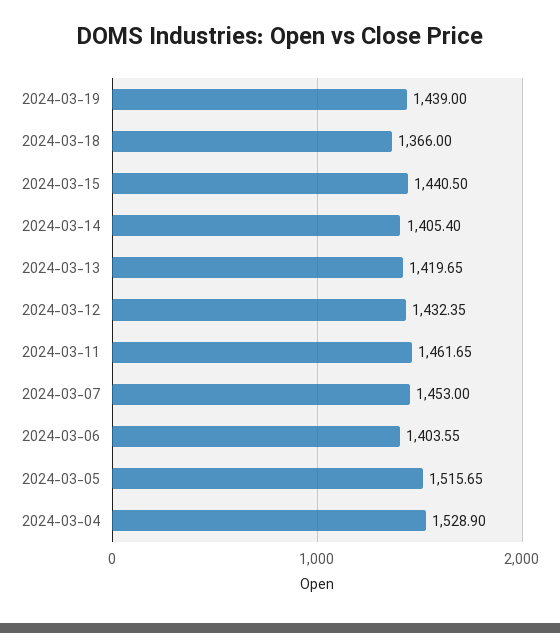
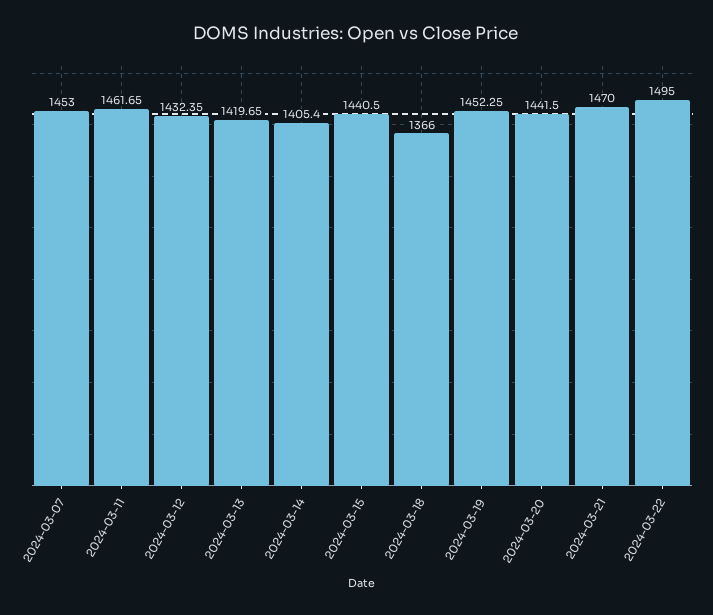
2024-03-19: 1439 -> 1452.25
2024-03-06: 1403.55 -> none
2024-03-05: 1515.65 -> none
2024-03-04: 1528.9 -> none
2024-03-20: none -> 1441.5
2024-03-21: none -> 1470
2024-03-22: none -> 1495

